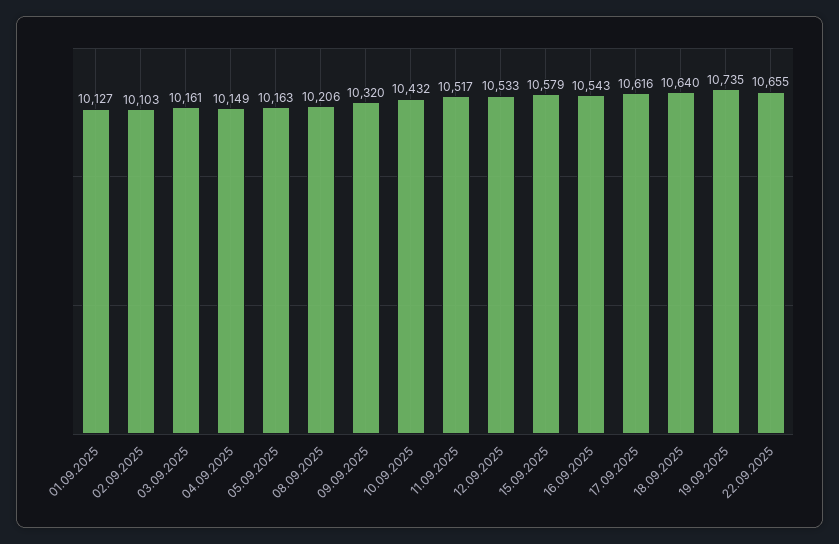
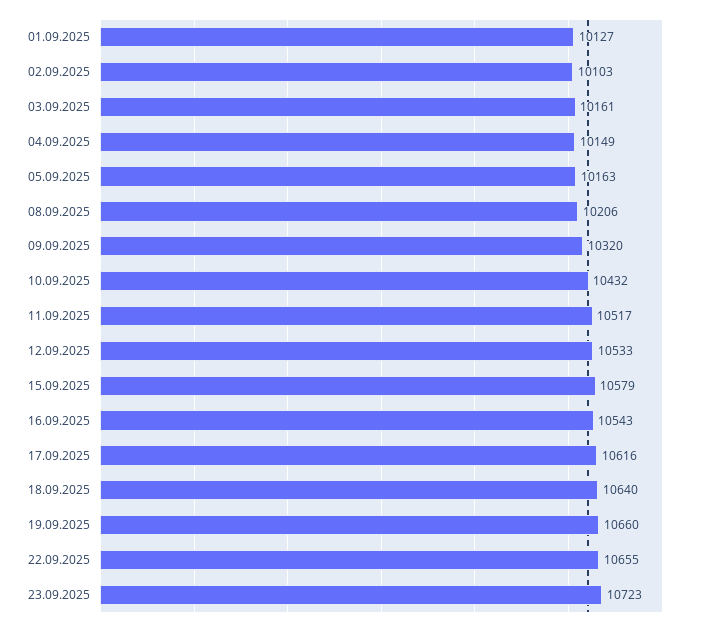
19.09.2025: 10735 -> 10660
23.09.2025: none -> 10723

